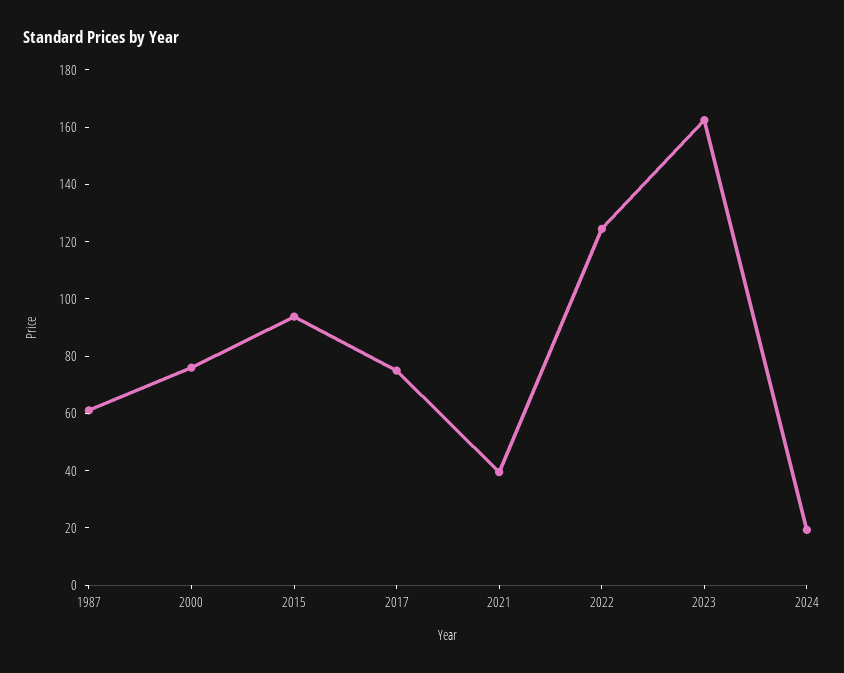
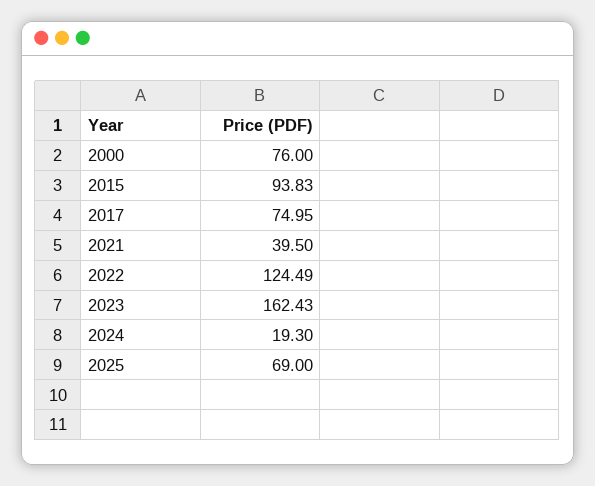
1987: 60 -> none
2025: none -> 69

